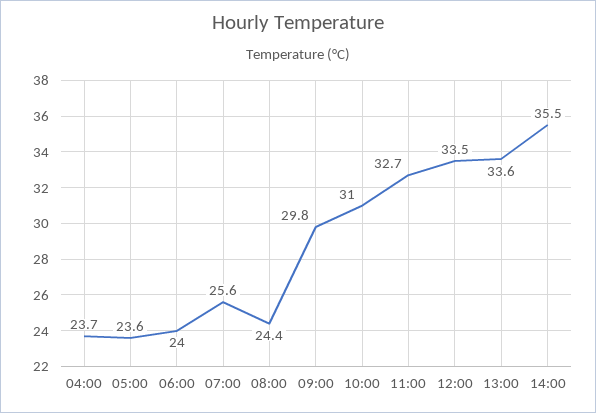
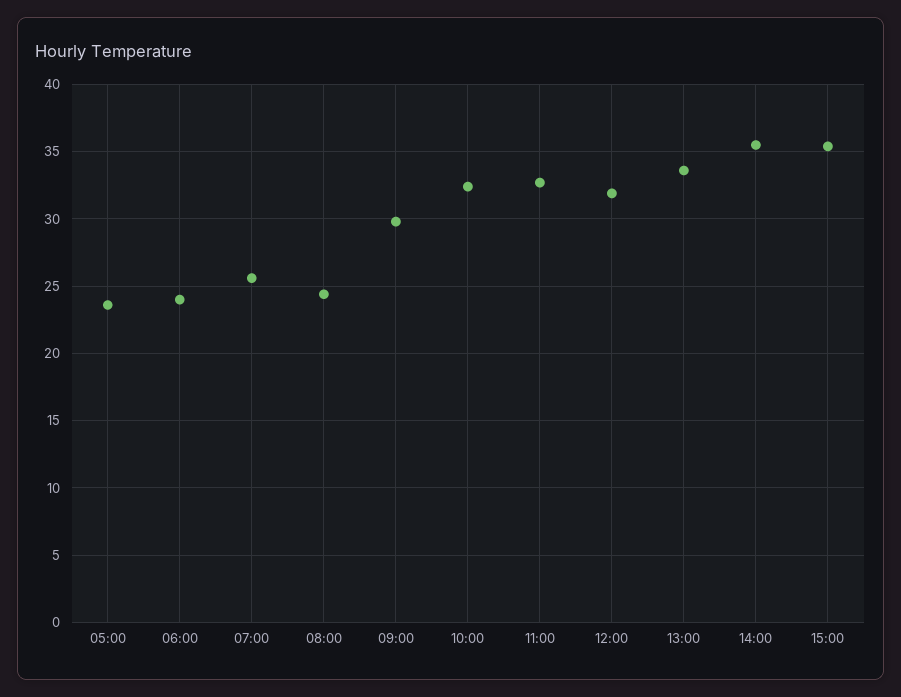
04:00: 23.7 -> none
10:00: 31 -> 32.5
12:00: 33.5 -> 32
15:00: none -> 35.5

